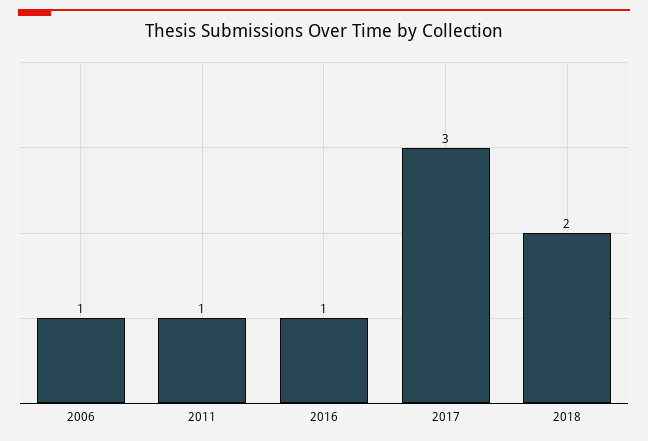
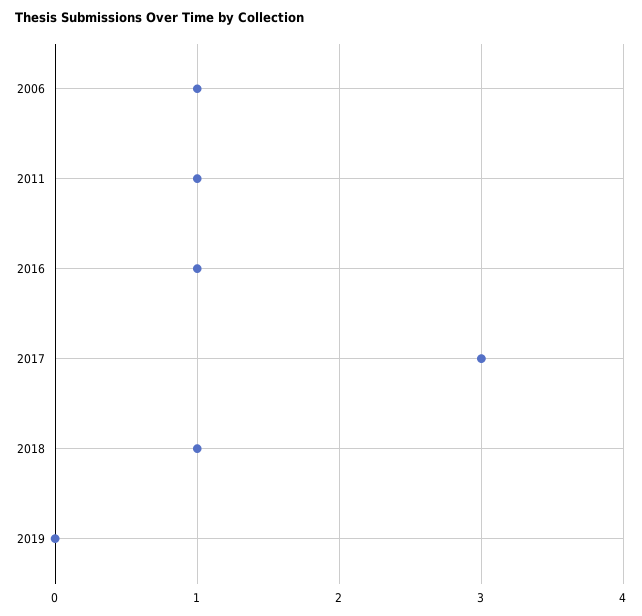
2018: 2 -> 1
2019: none -> 0

